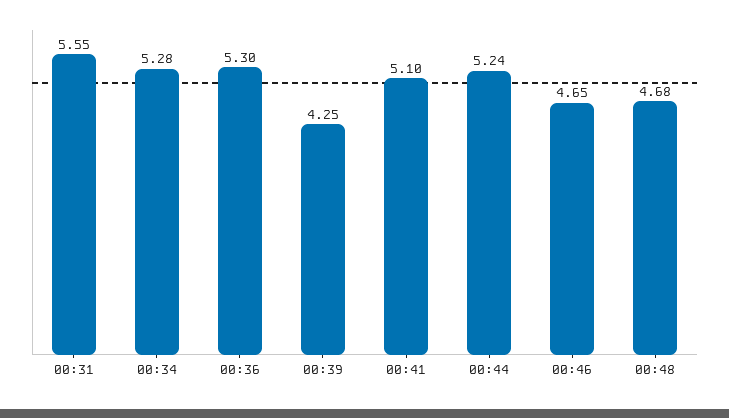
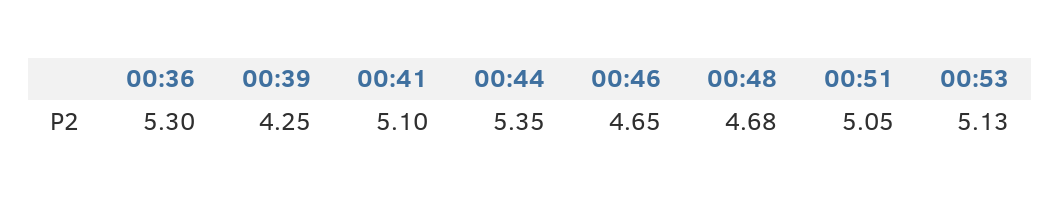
00:31: 5.55 -> none
00:34: 5.28 -> none
00:44: 5.24 -> 5.35
00:51: none -> 5.05
00:53: none -> 5.13

